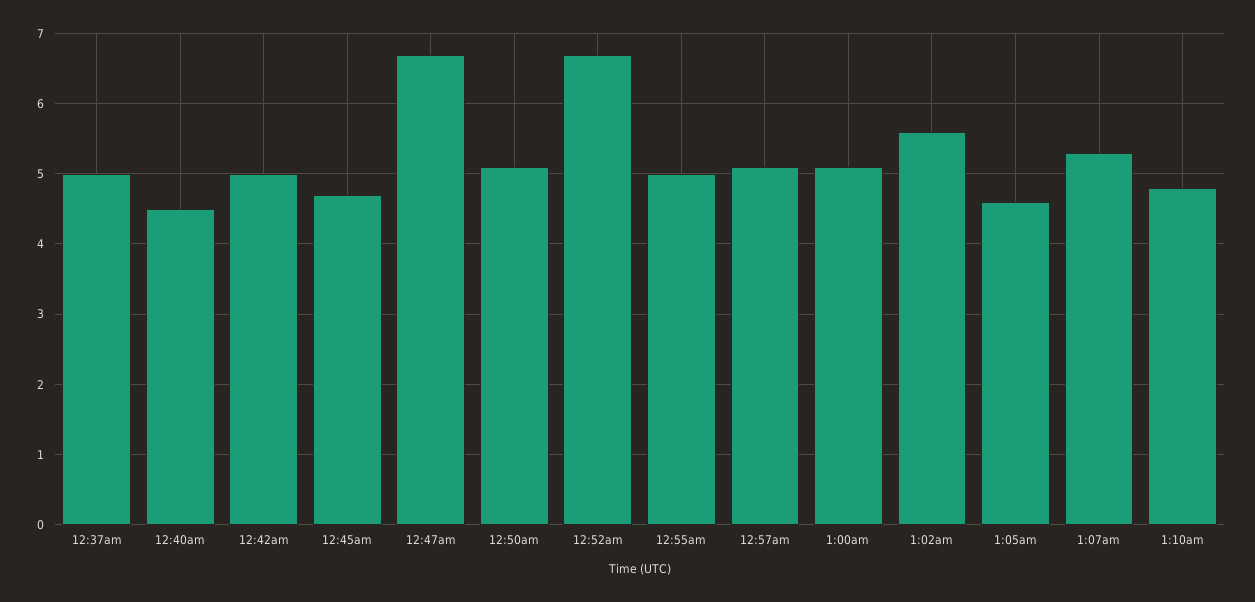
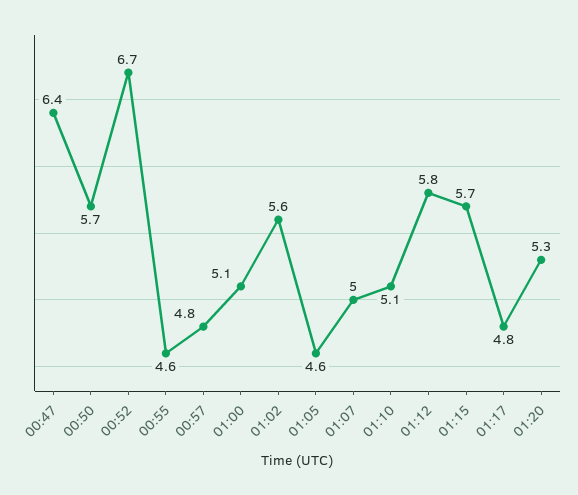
12:37am: 5 -> none
12:40am: 4.5 -> none
12:42am: 5 -> none
12:45am: 4.7 -> none
12:47am: 6.7 -> 6.4
12:50am: 5.1 -> 5.7
12:55am: 5 -> 4.6
12:57am: 5.1 -> 4.8
1:07am: 5.3 -> 5
1:10am: 4.8 -> 5.1
01:12: none -> 5.8
01:15: none -> 5.7
01:17: none -> 4.8
01:20: none -> 5.3

